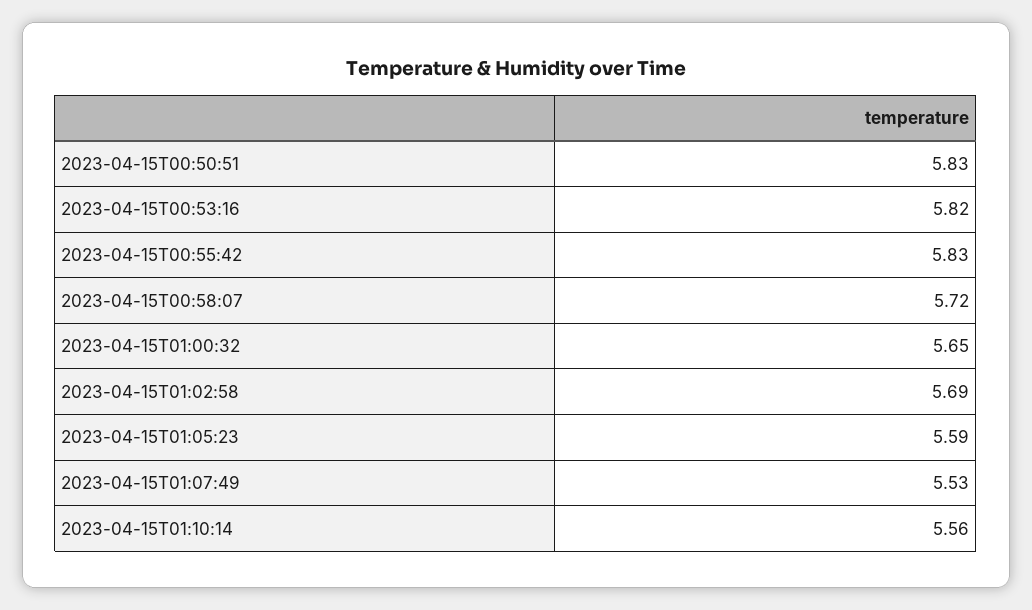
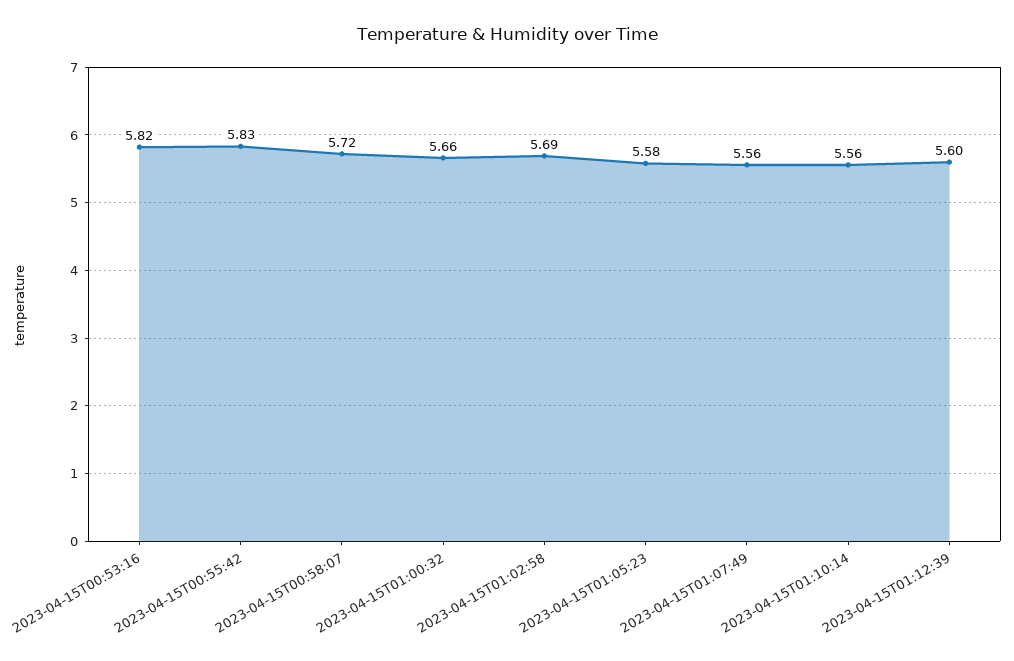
2023-04-15T00:50:51: 5.83 -> none
2023-04-15T01:00:32: 5.65 -> 5.66
2023-04-15T01:05:23: 5.59 -> 5.58
2023-04-15T01:07:49: 5.53 -> 5.56
2023-04-15T01:12:39: none -> 5.6

